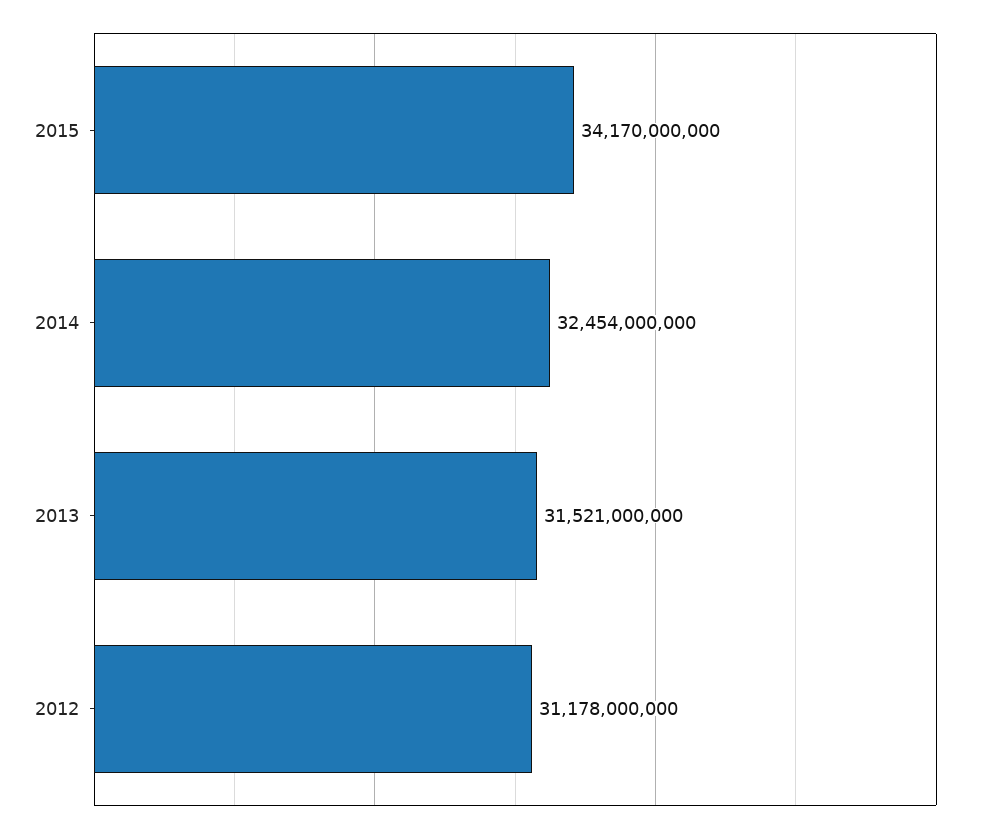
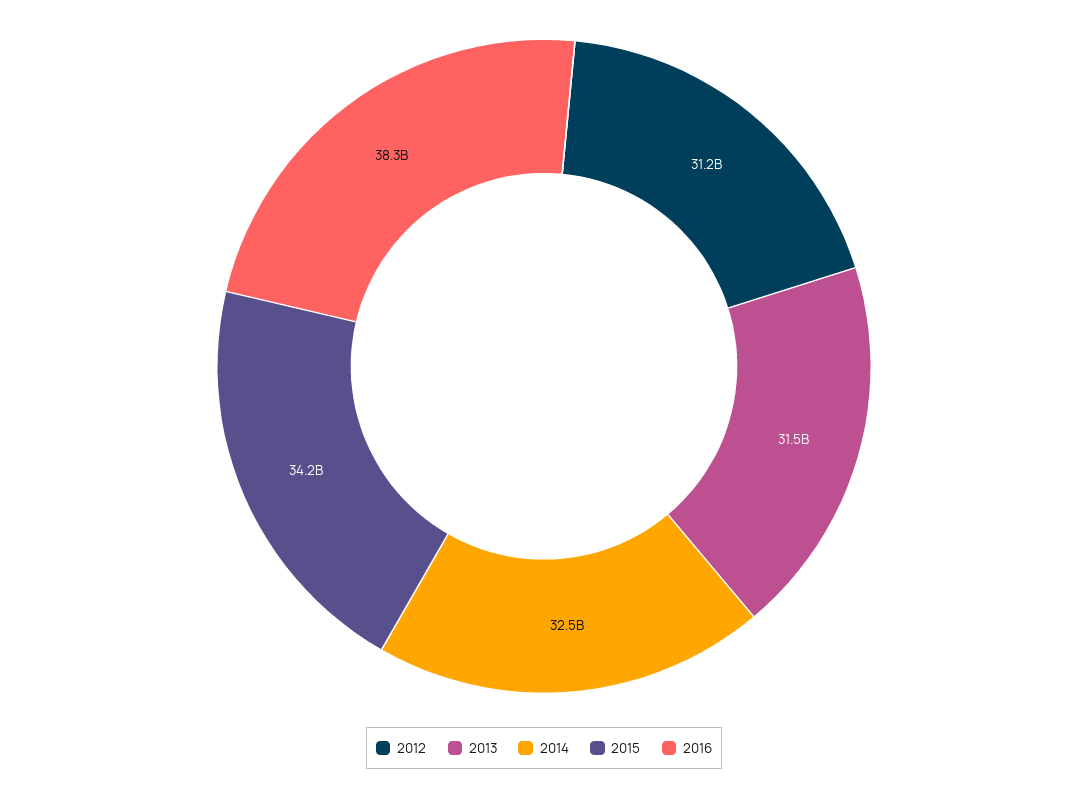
2016: none -> 38300000000

